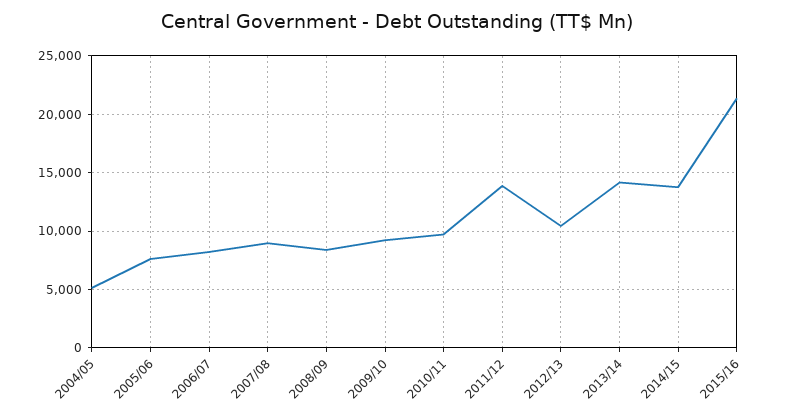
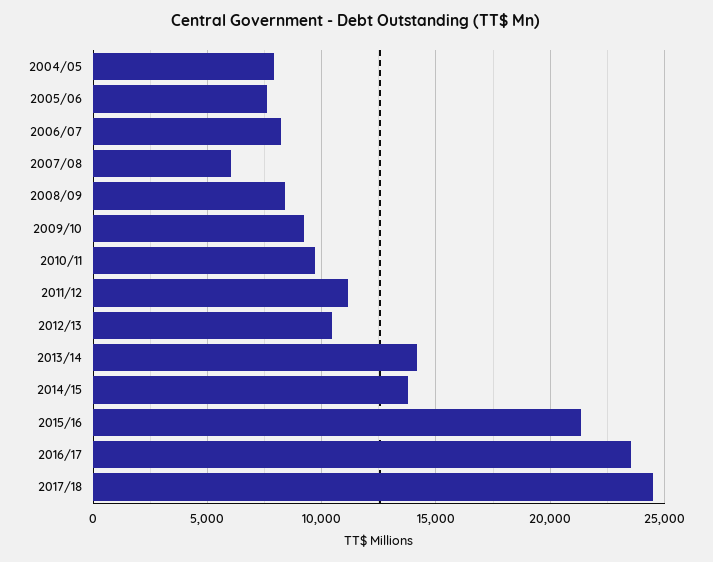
2004/05: 5000 -> 8000
2007/08: 9000 -> 6000
2011/12: 14000 -> 11000
2016/17: none -> 23500
2017/18: none -> 24500

